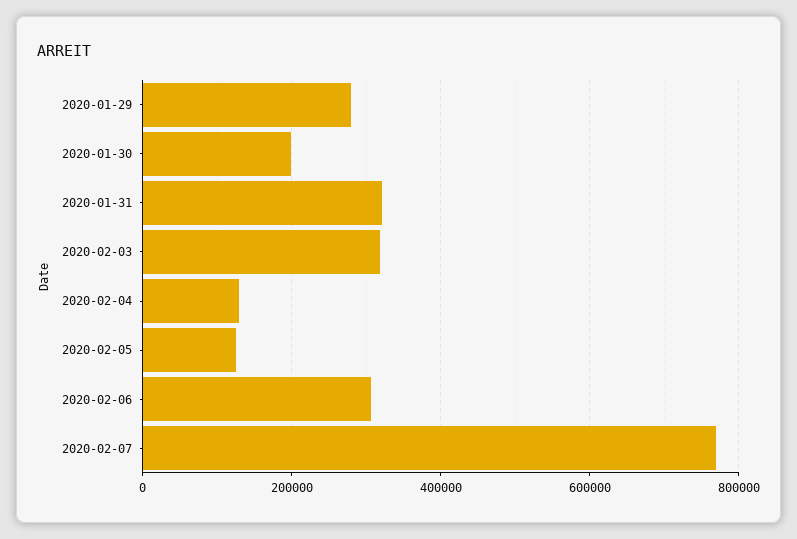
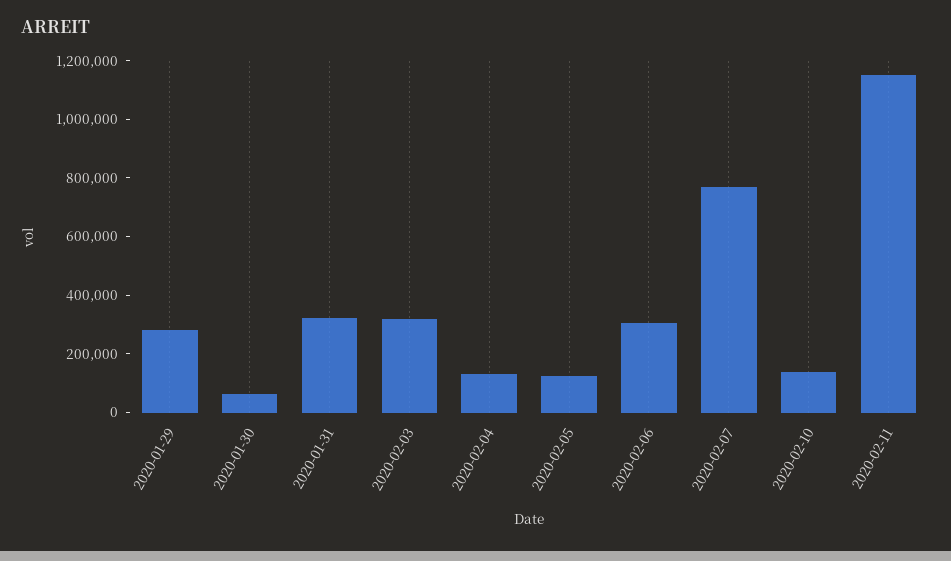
2020-01-30: 200000 -> 50000
2020-02-10: none -> 150000
2020-02-11: none -> 1150000

